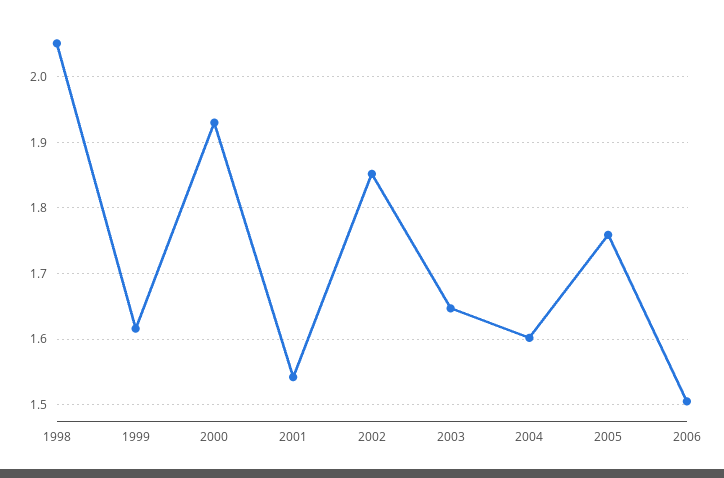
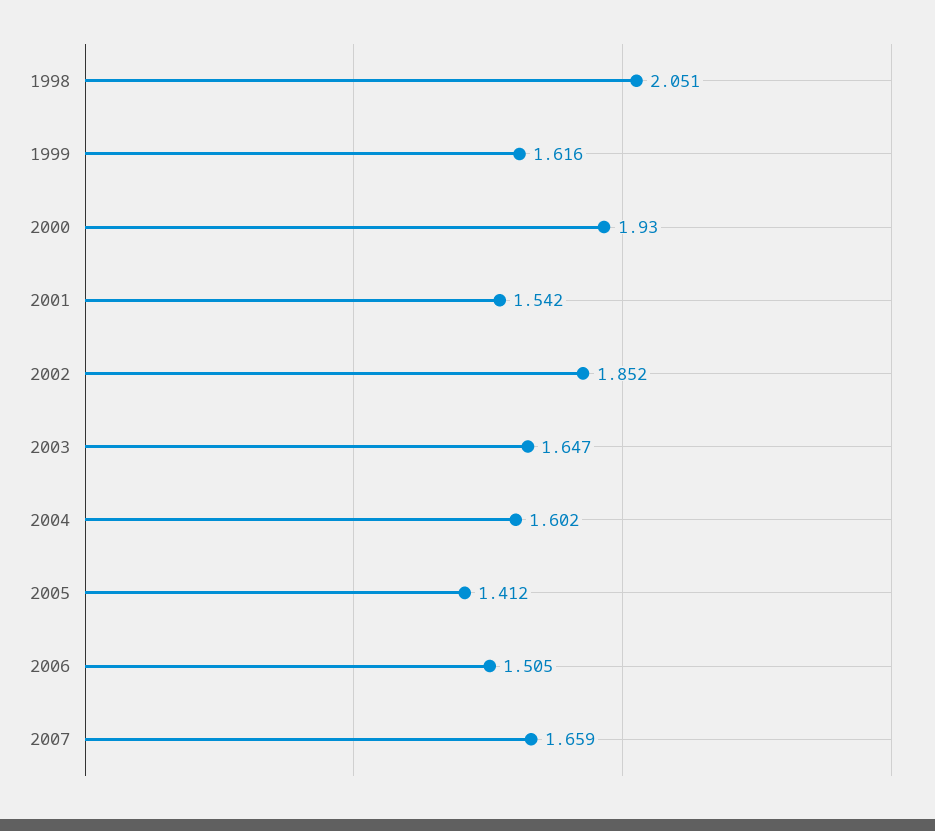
2005: 1.76 -> 1.412
2007: none -> 1.659

